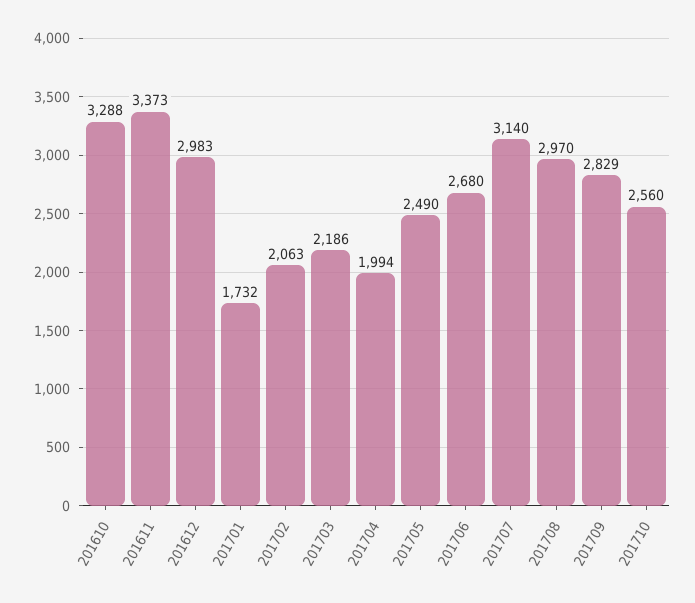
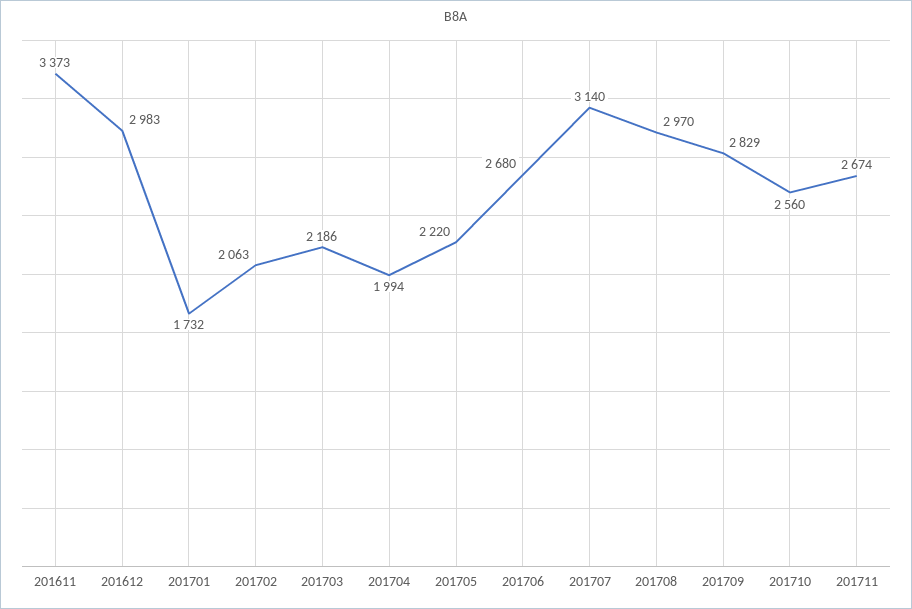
201610: 3288 -> none
201705: 2490 -> 2220
201711: none -> 2674

